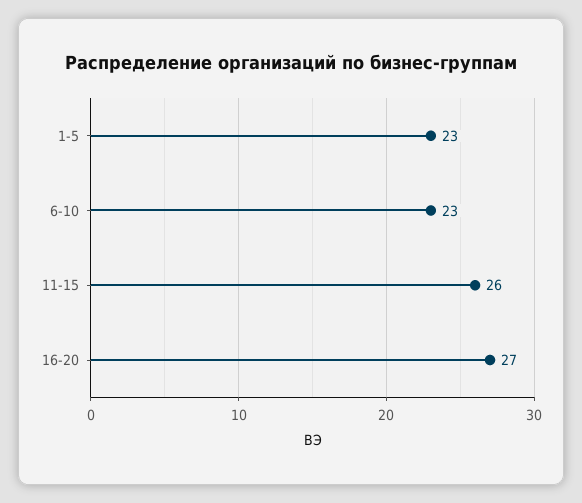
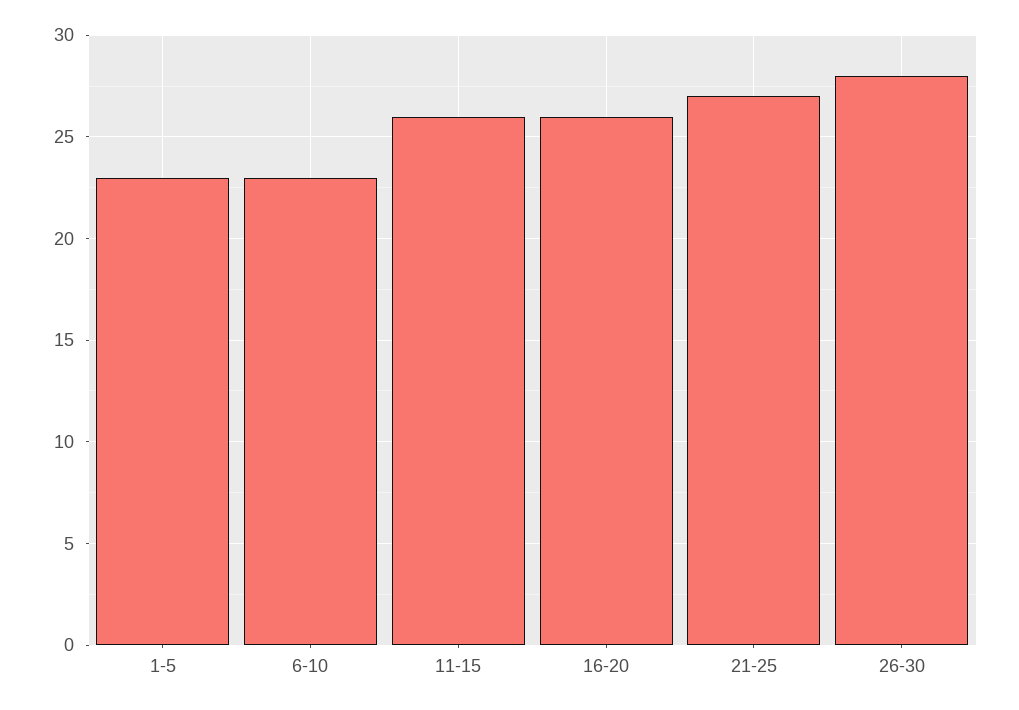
16-20: 27 -> 26
21-25: none -> 27
26-30: none -> 28

